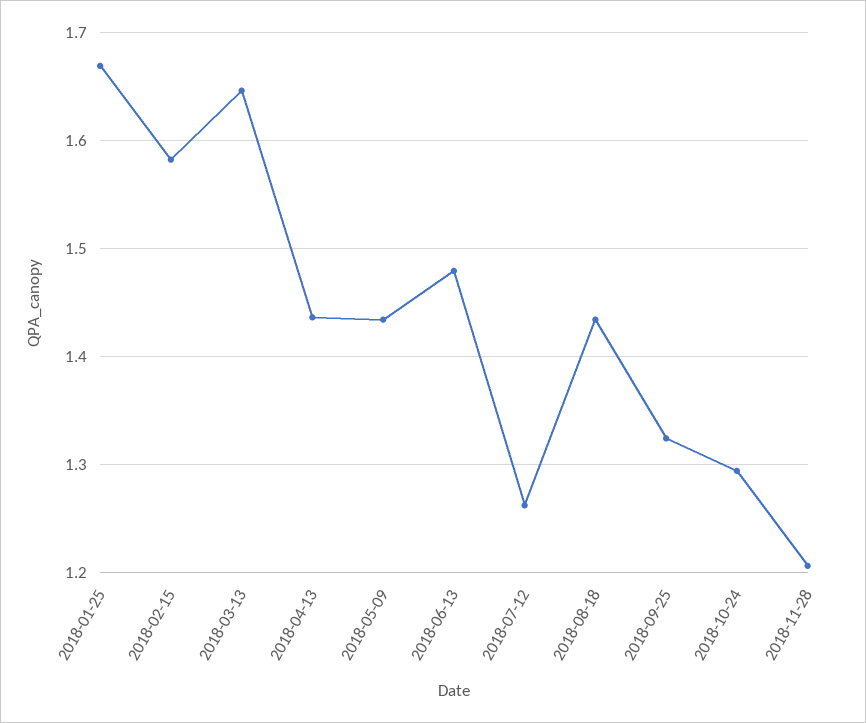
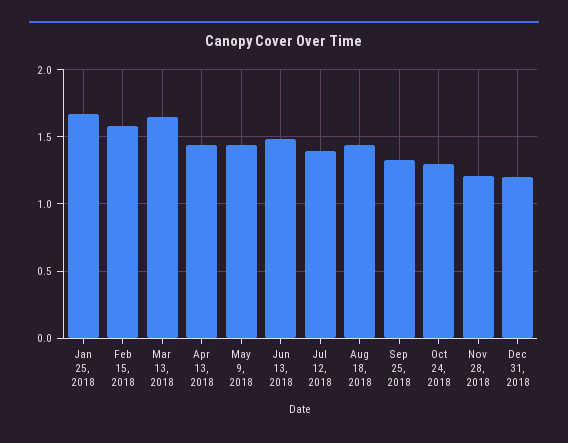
2018-07-12: 1.26 -> 1.4
Dec 31, 2018: none -> 1.2

